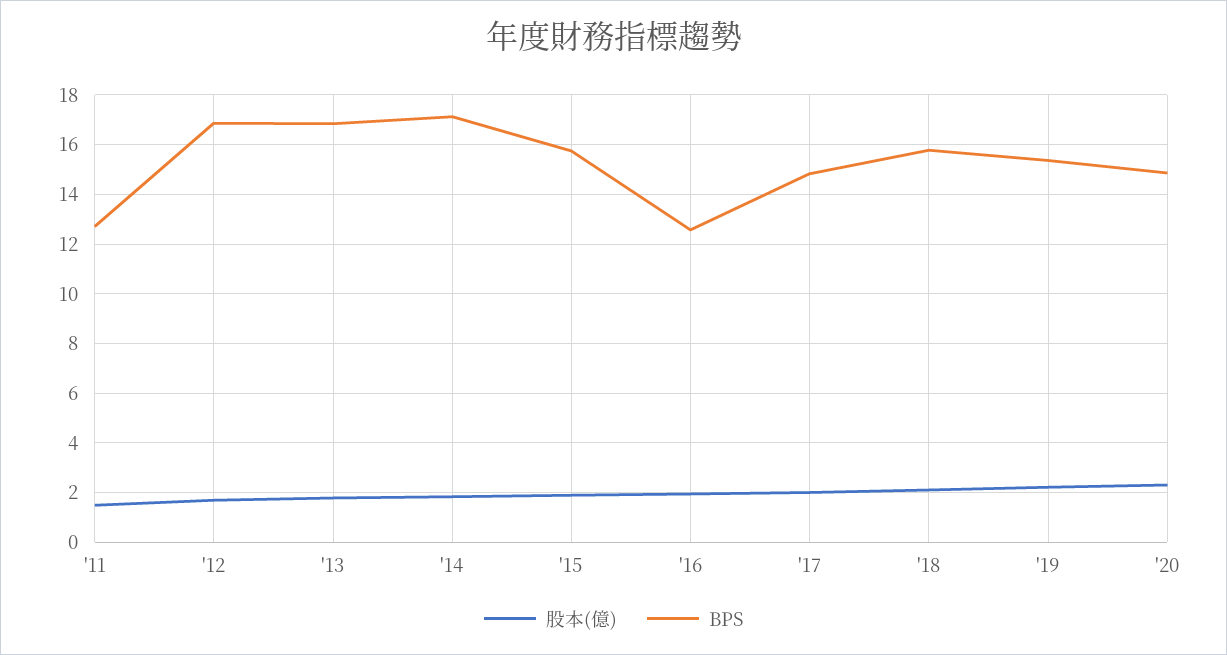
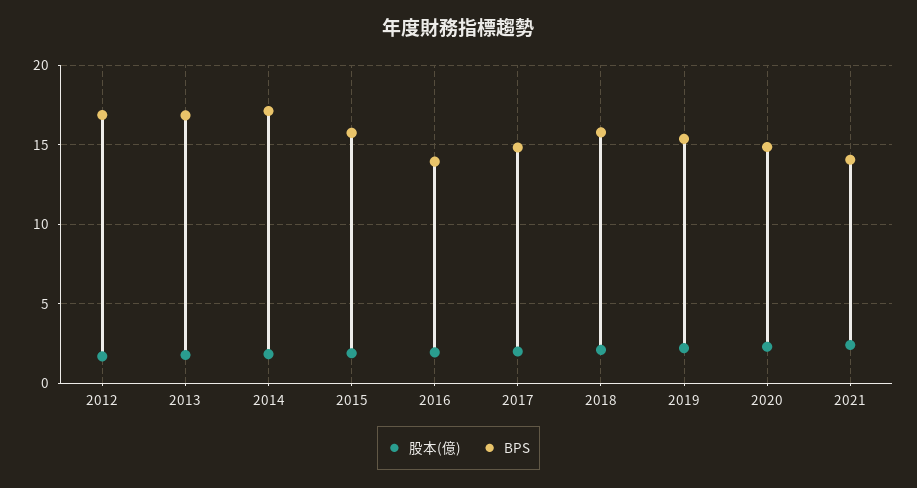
股本(億), '11: 1.5 -> none
BPS, '11: 12.75 -> none
BPS, '16: 12.5 -> 14
股本(億), 2021: none -> 2.5
BPS, 2021: none -> 14

